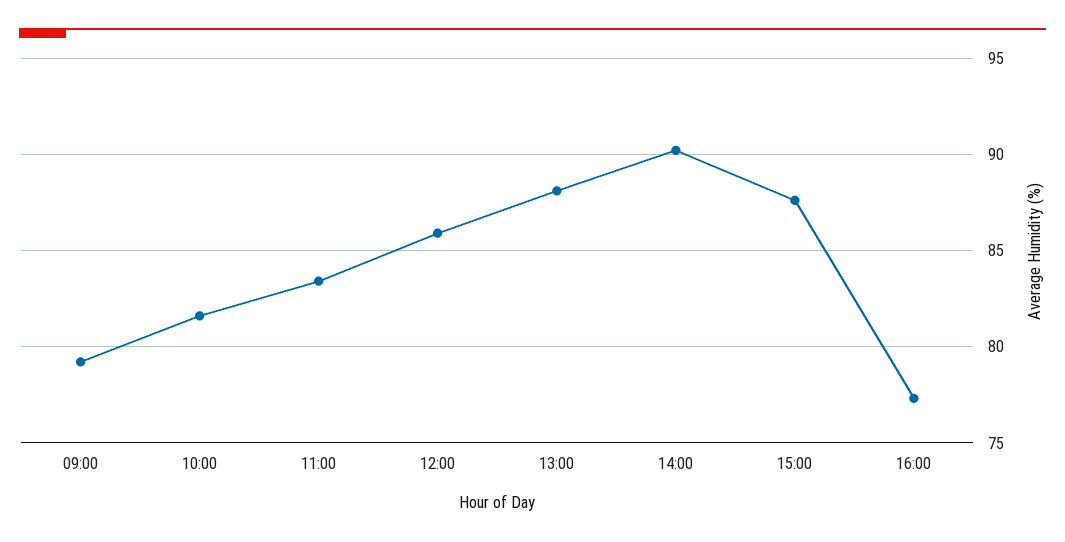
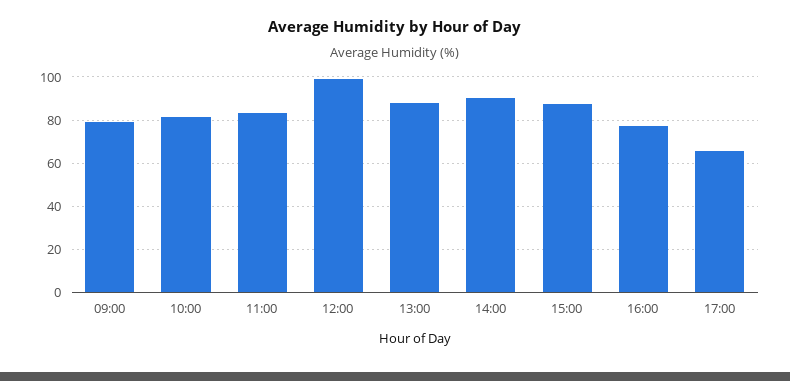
12:00: 86 -> 100
17:00: none -> 65

